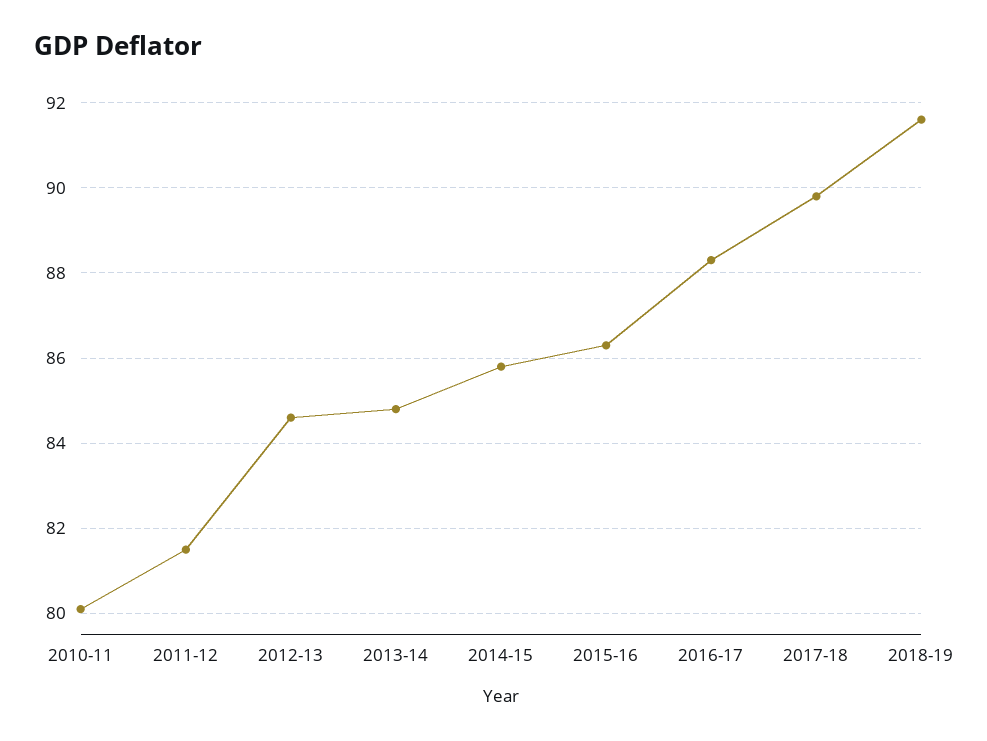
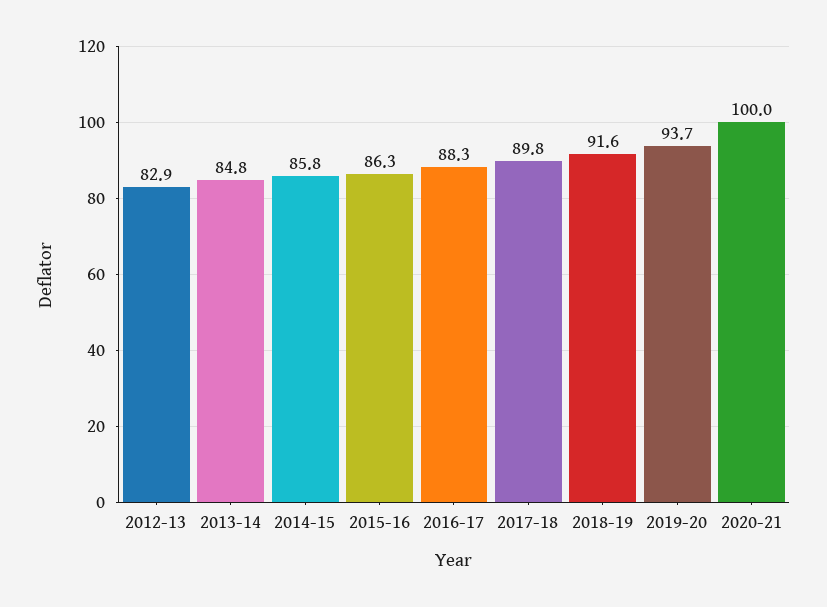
2010-11: 80 -> none
2011-12: 81.5 -> none
2012-13: 84.5 -> 82.9
2019-20: none -> 93.7
2020-21: none -> 100

